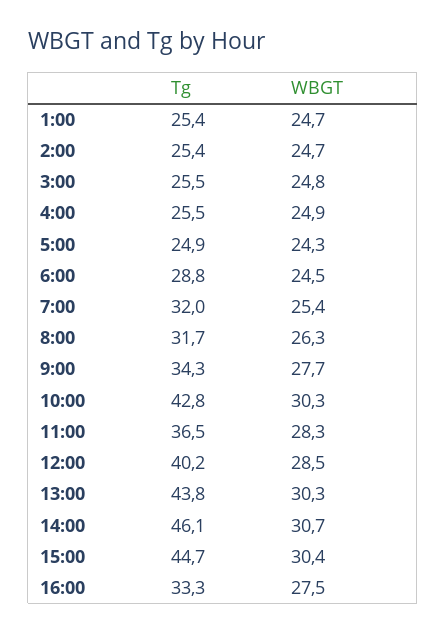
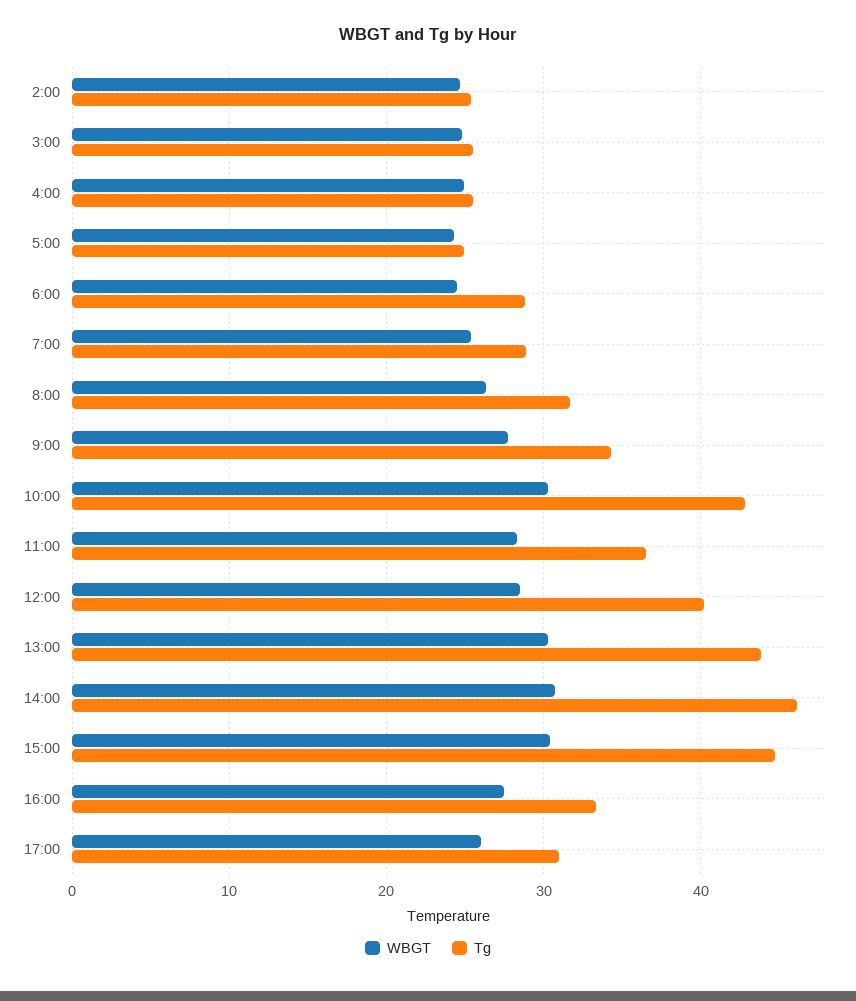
Tg, 1:00: 25.4 -> none
WBGT, 1:00: 24.7 -> none
Tg, 7:00: 32 -> 29
WBGT, 17:00: none -> 26
Tg, 17:00: none -> 31

